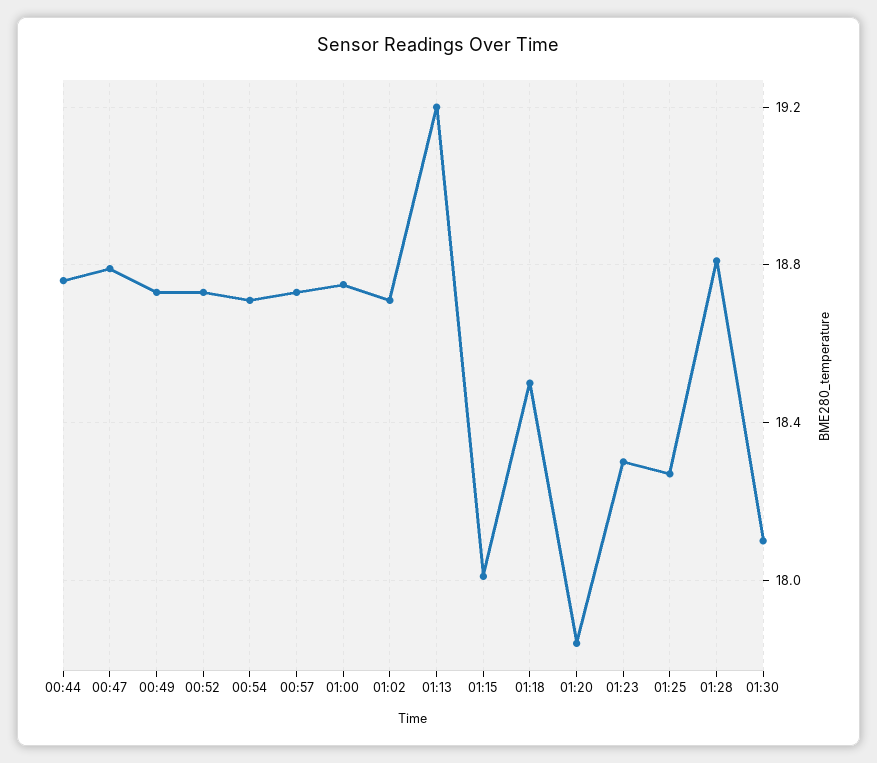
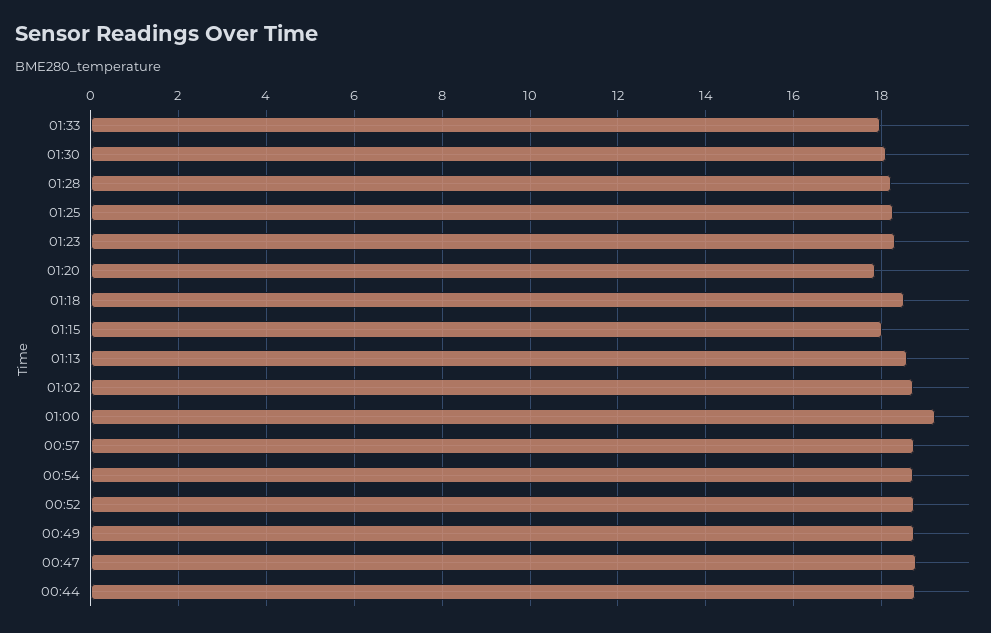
01:00: 18.75 -> 19.2
01:13: 19.2 -> 18.6
01:28: 18.8 -> 18.2
01:33: none -> 18

